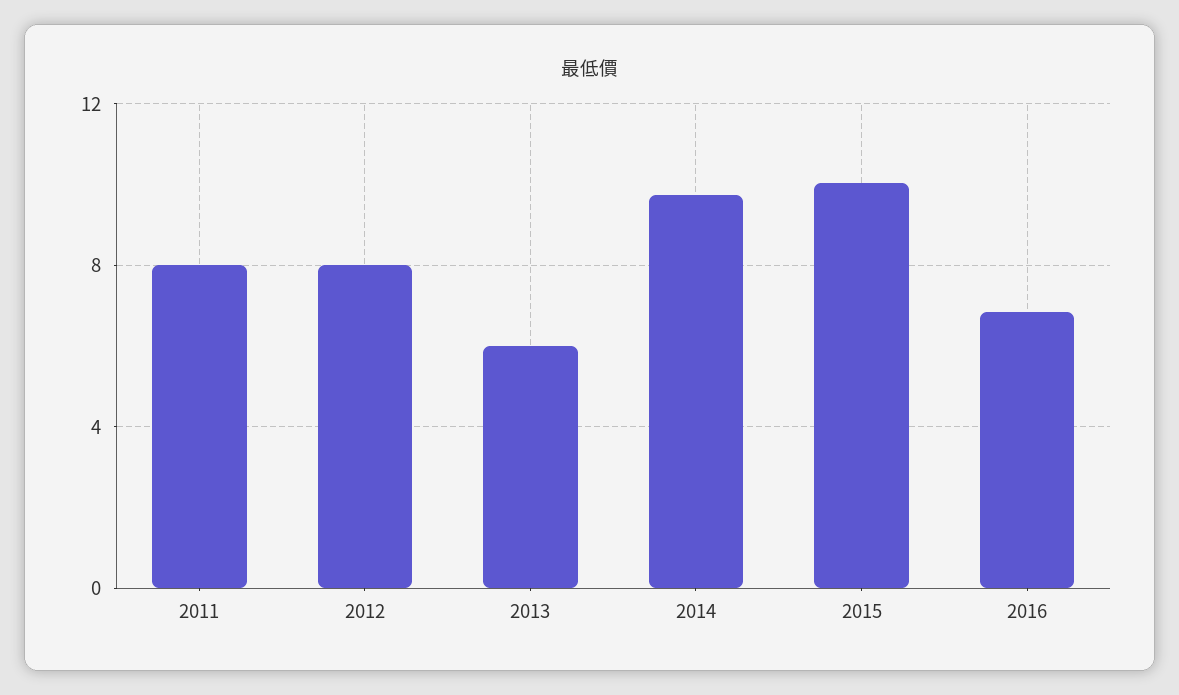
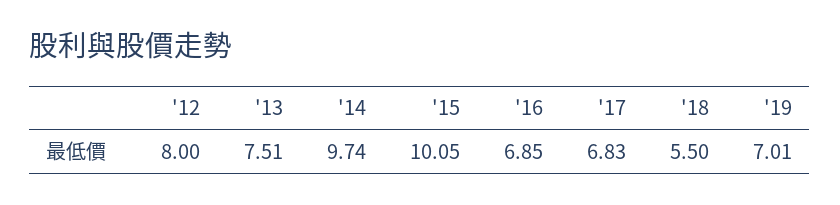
2011: 8 -> none
2013: 6 -> 7.51
'17: none -> 6.83
'18: none -> 5.5
'19: none -> 7.01

